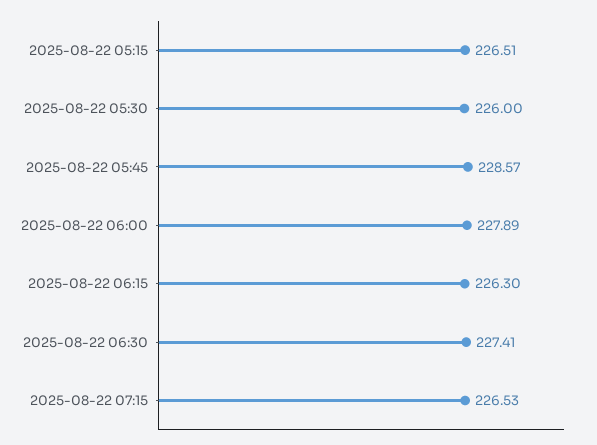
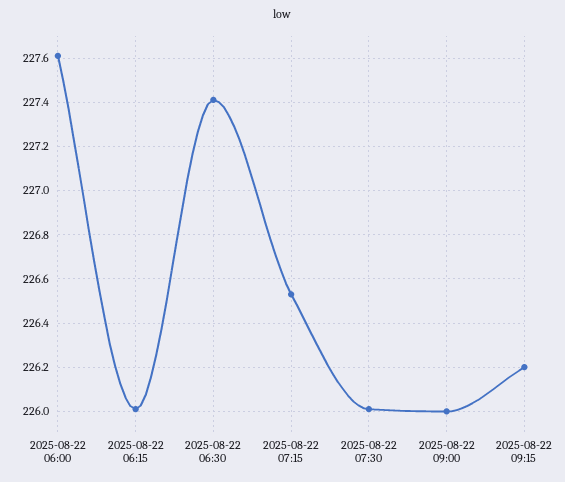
2025-08-22 05:15: 226.51 -> none
2025-08-22 05:30: 226 -> none
2025-08-22 05:45: 228.57 -> none
2025-08-22 06:00: 227.89 -> 227.6
2025-08-22 06:15: 226.3 -> 226
2025-08-22 07:30: none -> 226
2025-08-22 09:00: none -> 226
2025-08-22 09:15: none -> 226.2

